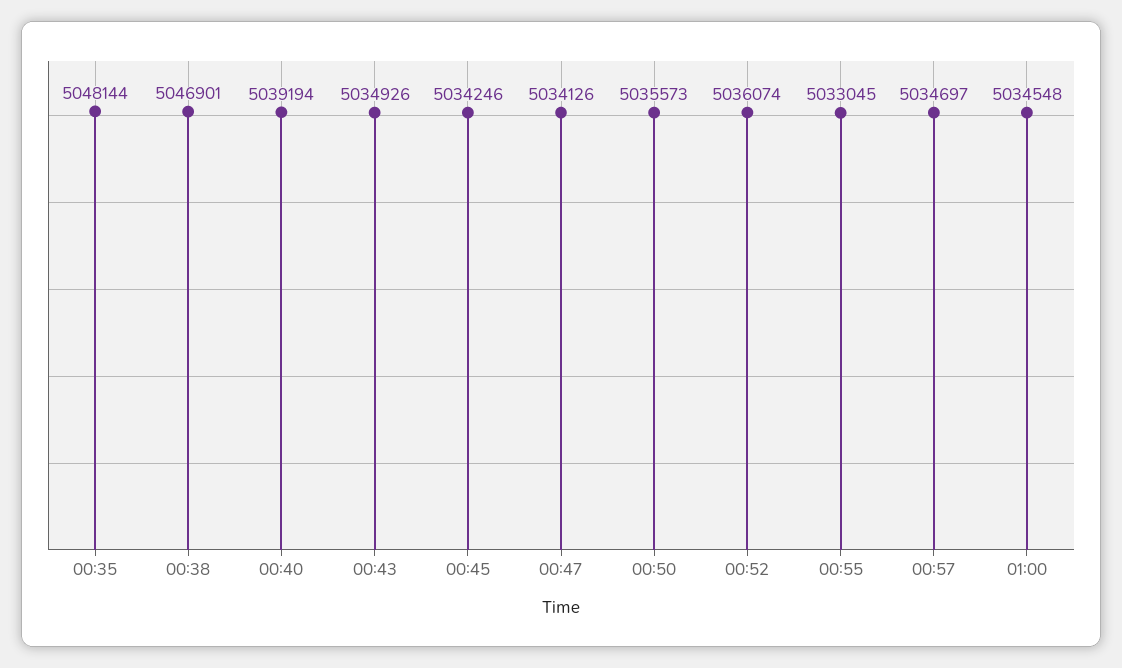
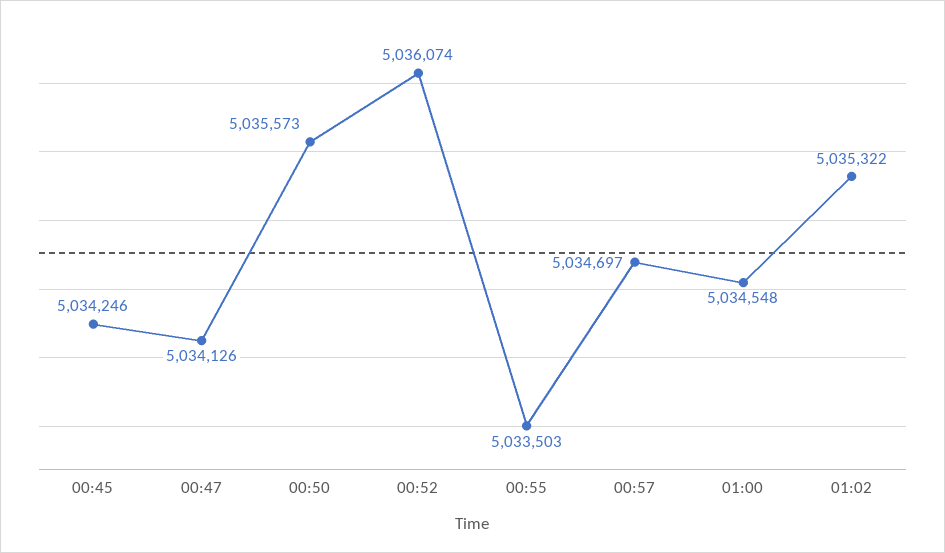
00:35: 5048144 -> none
00:38: 5046901 -> none
00:40: 5039194 -> none
00:43: 5034926 -> none
00:55: 5033045 -> 5033503
01:02: none -> 5035322

